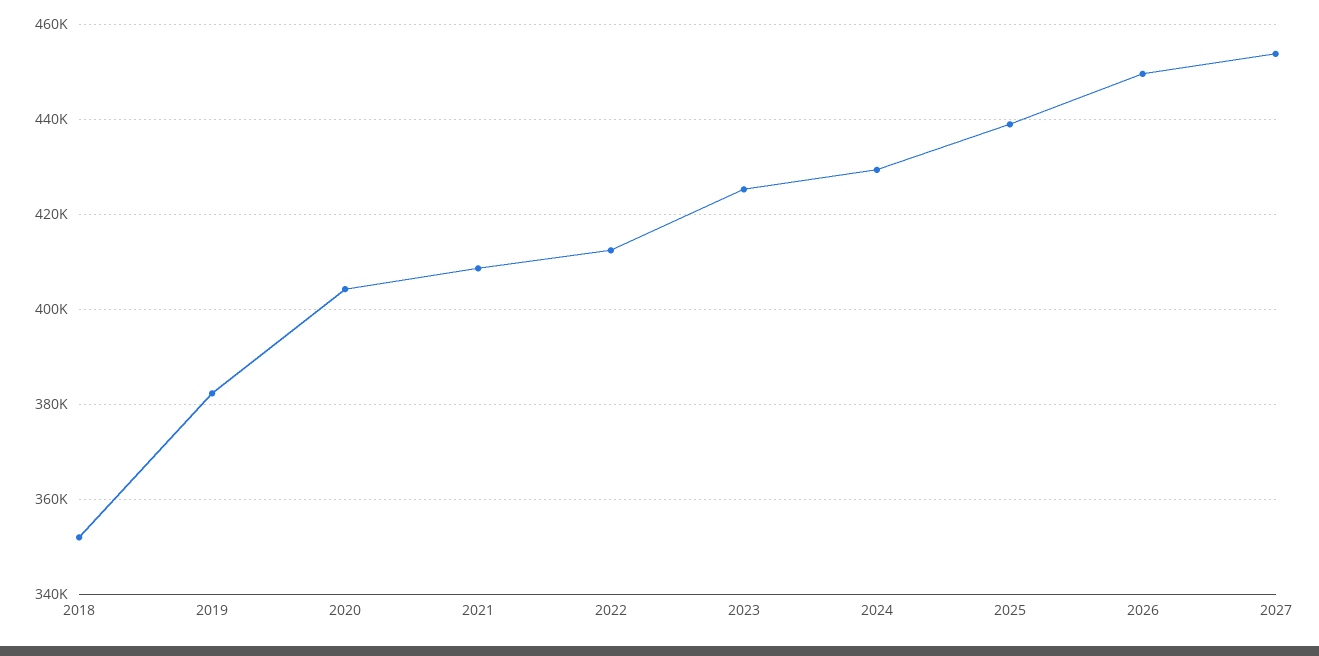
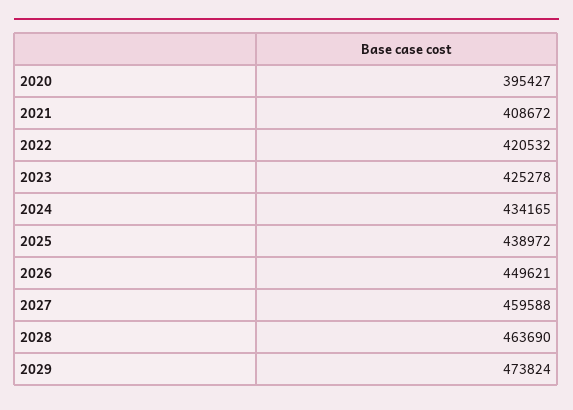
2018: 352000 -> none
2019: 382000 -> none
2020: 404000 -> 395427
2022: 412000 -> 420532
2024: 430000 -> 434165
2027: 454000 -> 459588
2028: none -> 463690
2029: none -> 473824

